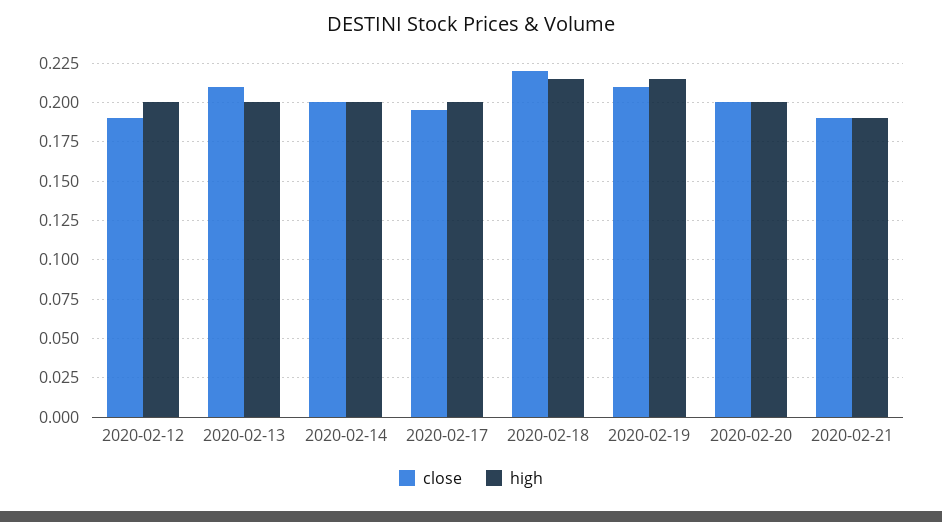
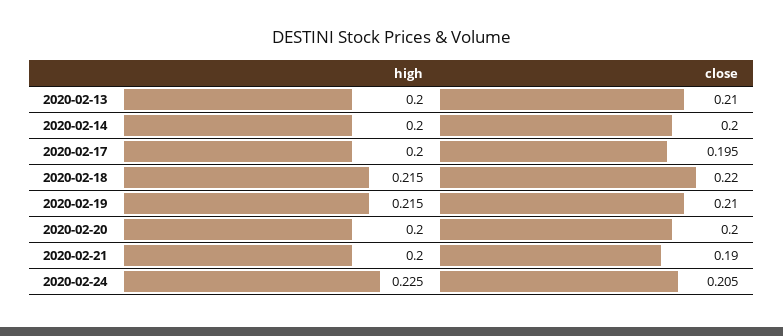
close, 2020-02-12: 0.19 -> none
high, 2020-02-12: 0.2 -> none
high, 2020-02-21: 0.19 -> 0.2
high, 2020-02-24: none -> 0.225
close, 2020-02-24: none -> 0.205

